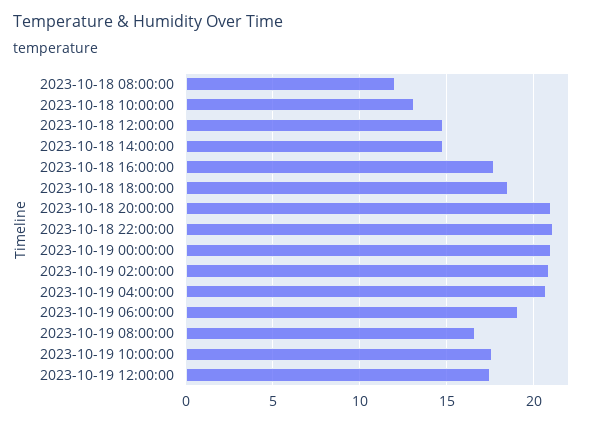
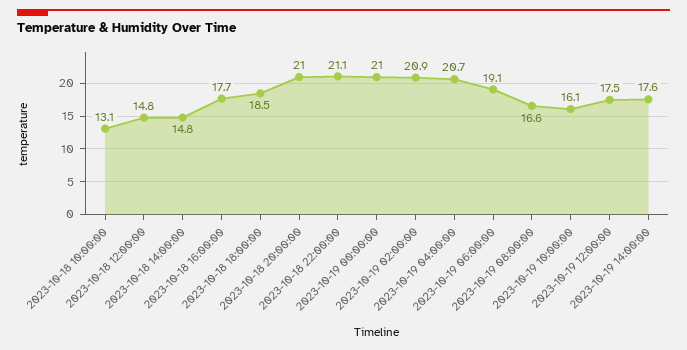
2023-10-18 08:00:00: 12 -> none
2023-10-19 10:00:00: 17.5 -> 16.1
2023-10-19 14:00:00: none -> 17.6

